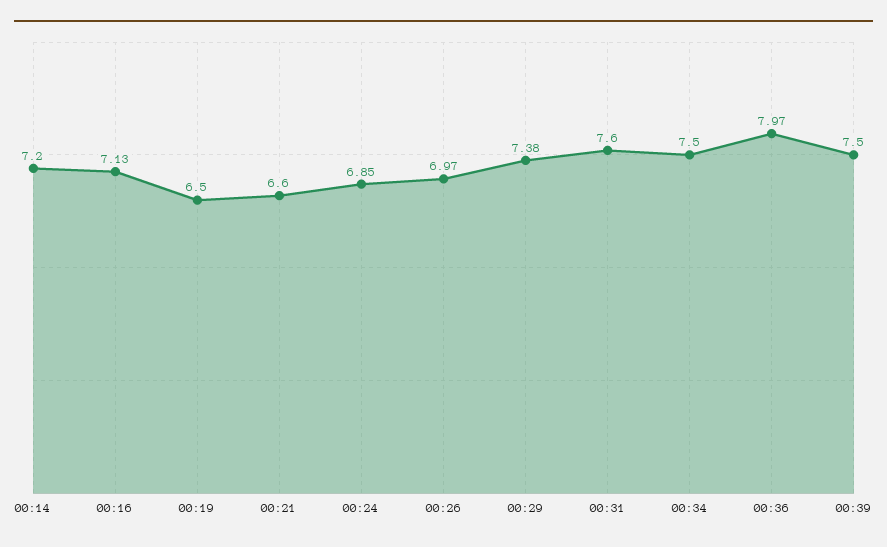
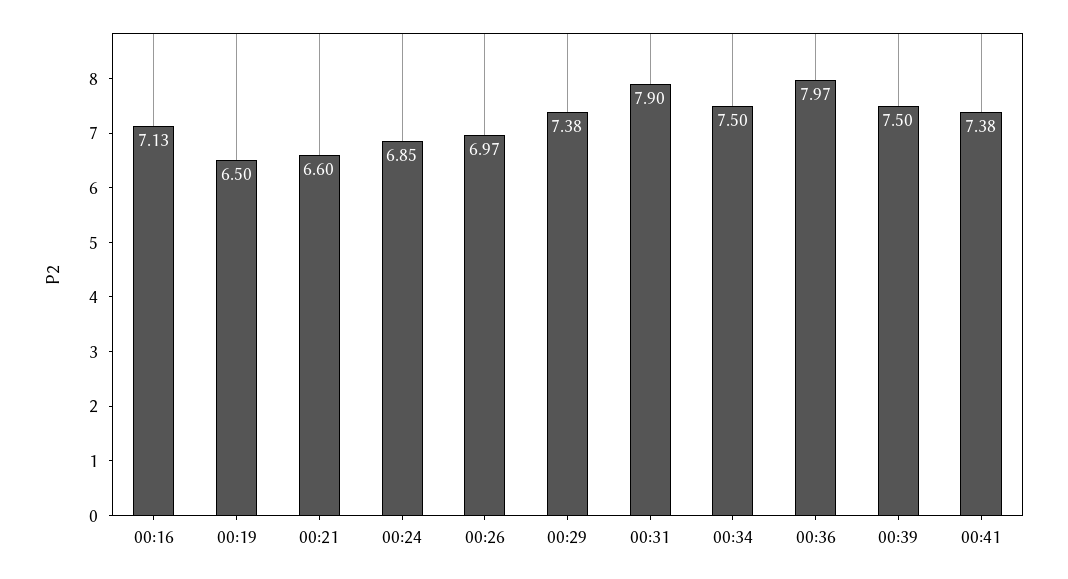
00:14: 7.2 -> none
00:31: 7.6 -> 7.9
00:41: none -> 7.38

